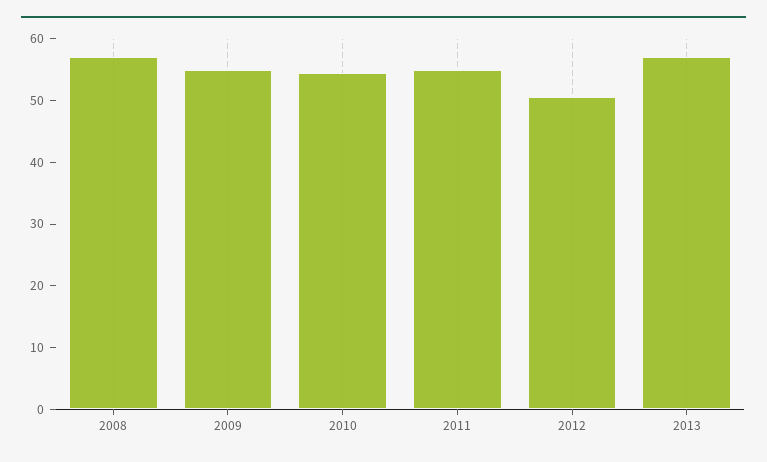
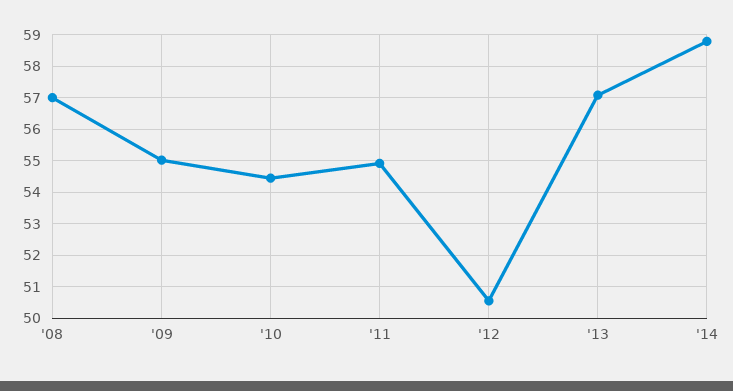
'14: none -> 58.8

